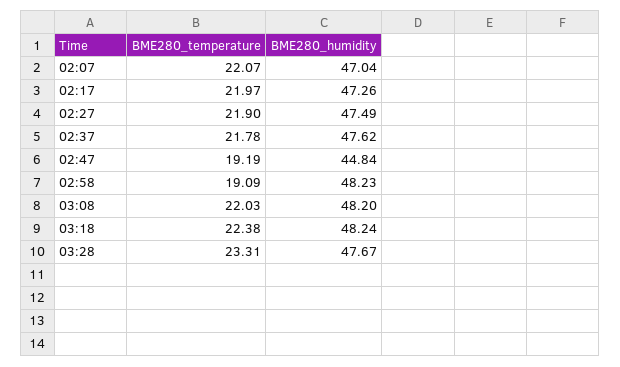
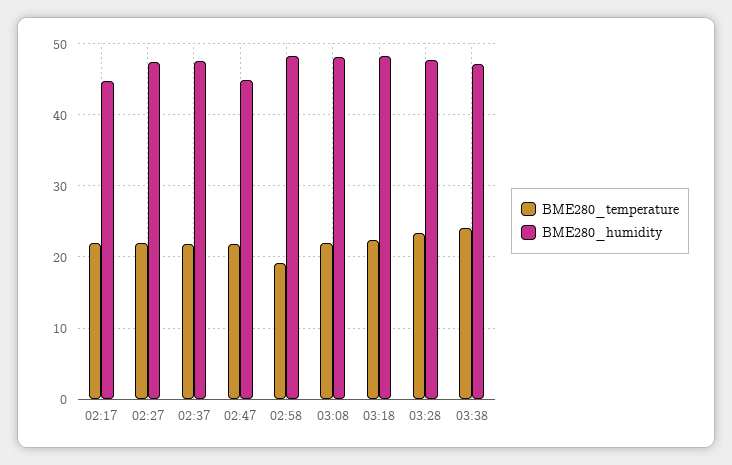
BME280_temperature, 02:07: 22.07 -> none
BME280_humidity, 02:07: 47.04 -> none
BME280_humidity, 02:17: 47.26 -> 45
BME280_temperature, 02:47: 19.19 -> 22
BME280_temperature, 03:38: none -> 24
BME280_humidity, 03:38: none -> 47

